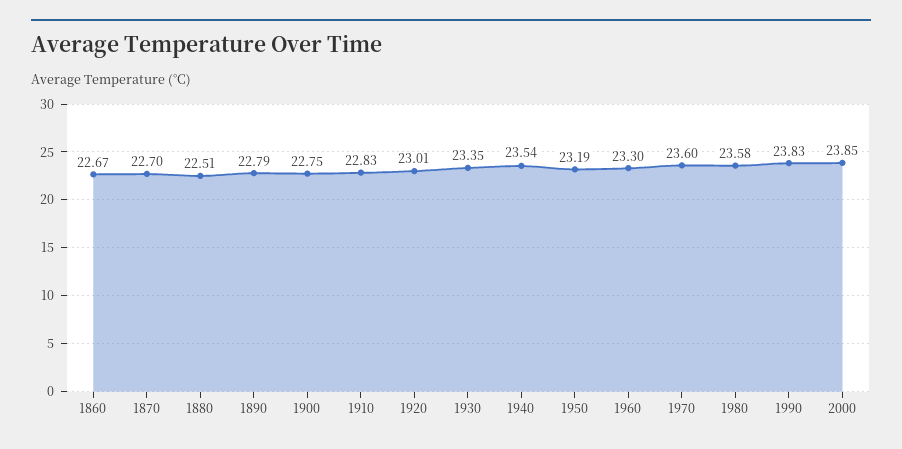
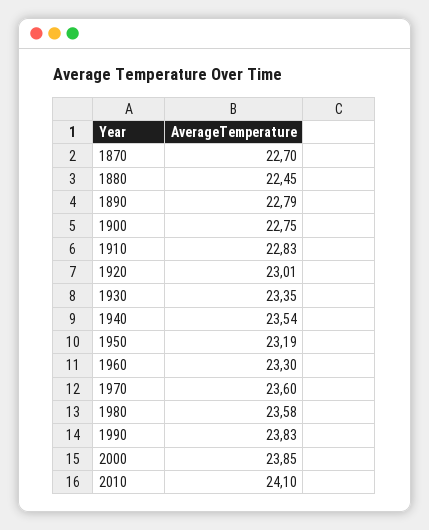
1860: 22.67 -> none
1880: 22.51 -> 22.45
2010: none -> 24.1

